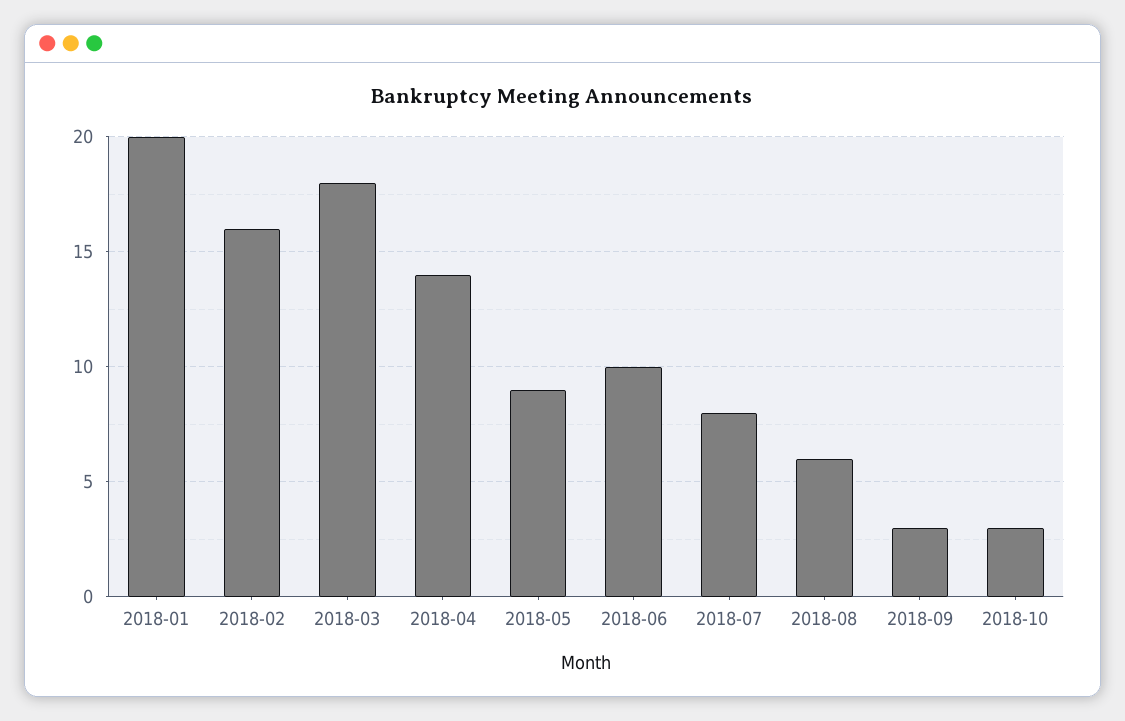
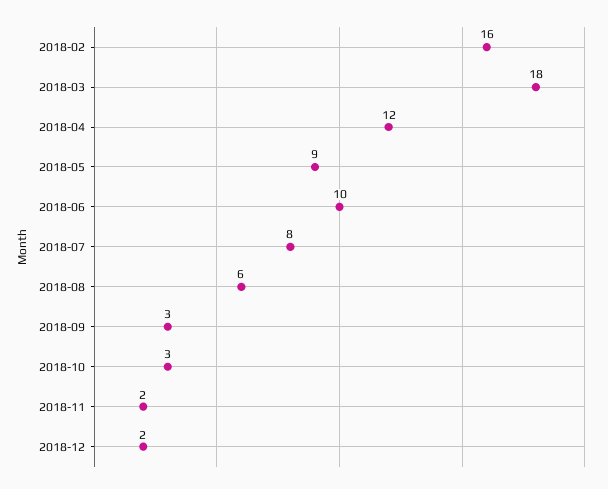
2018-01: 20 -> none
2018-04: 14 -> 12
2018-11: none -> 2
2018-12: none -> 2

